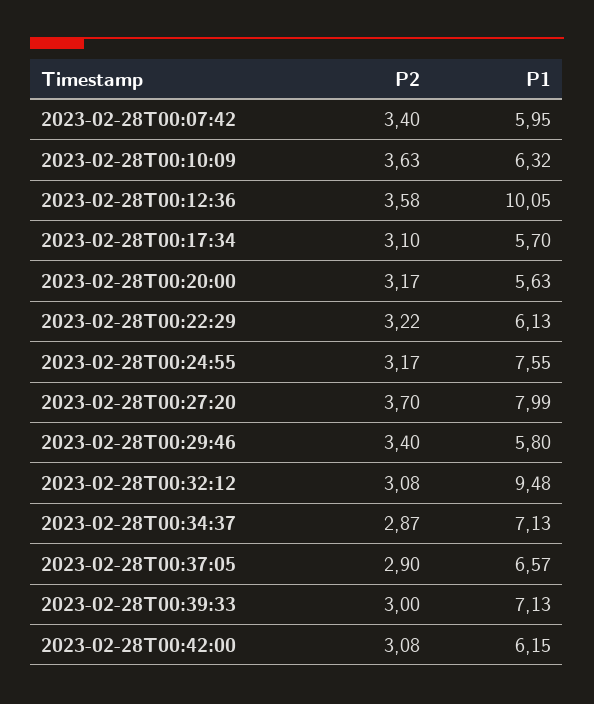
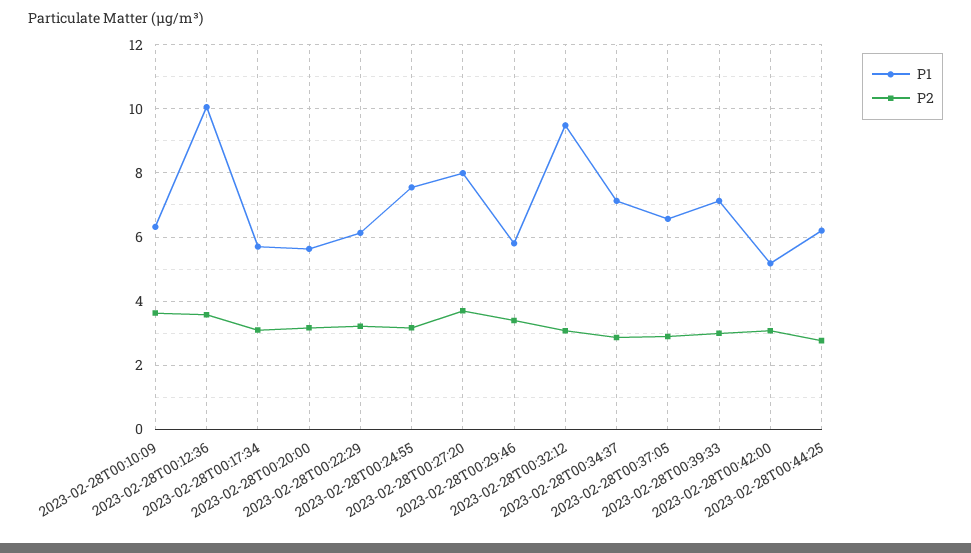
P2, 2023-02-28T00:07:42: 3.4 -> none
P1, 2023-02-28T00:07:42: 5.95 -> none
P1, 2023-02-28T00:42:00: 6.15 -> 5.2
P1, 2023-02-28T00:44:25: none -> 6.2
P2, 2023-02-28T00:44:25: none -> 2.8

